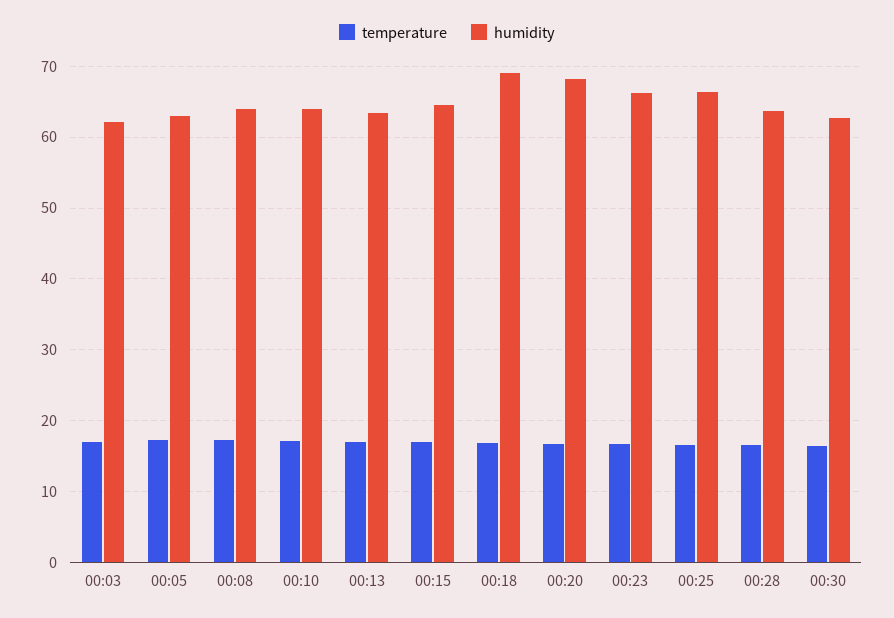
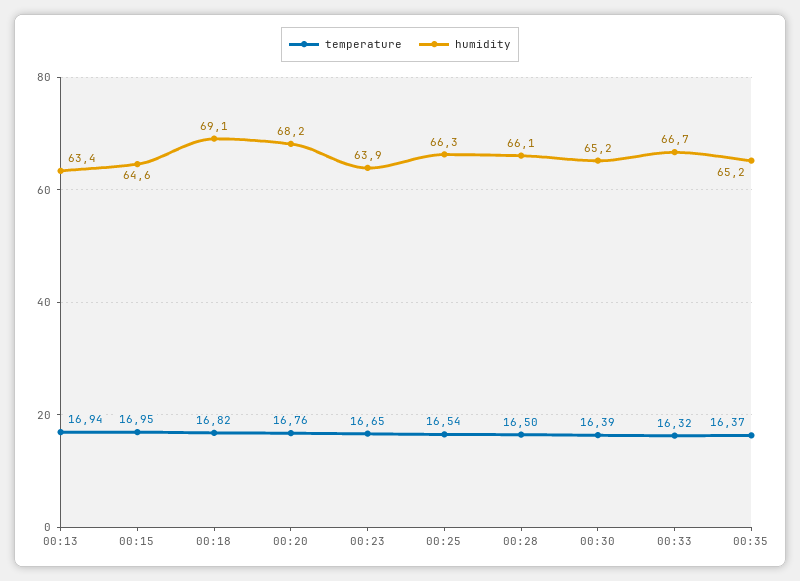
temperature, 00:03: 17 -> none
humidity, 00:03: 62 -> none
temperature, 00:05: 17 -> none
humidity, 00:05: 63 -> none
temperature, 00:08: 17 -> none
humidity, 00:08: 64 -> none
temperature, 00:10: 17 -> none
humidity, 00:10: 64 -> none
humidity, 00:23: 66 -> 63.9
humidity, 00:28: 64 -> 66.1
humidity, 00:30: 63 -> 65.2
temperature, 00:33: none -> 16.32
humidity, 00:33: none -> 66.7
temperature, 00:35: none -> 16.37
humidity, 00:35: none -> 65.2

